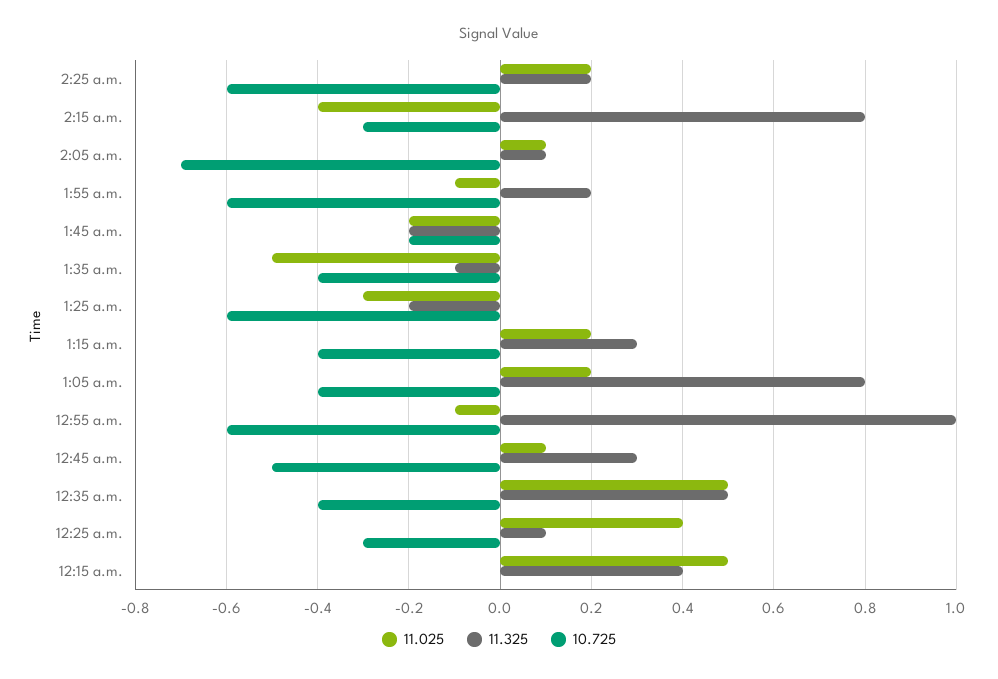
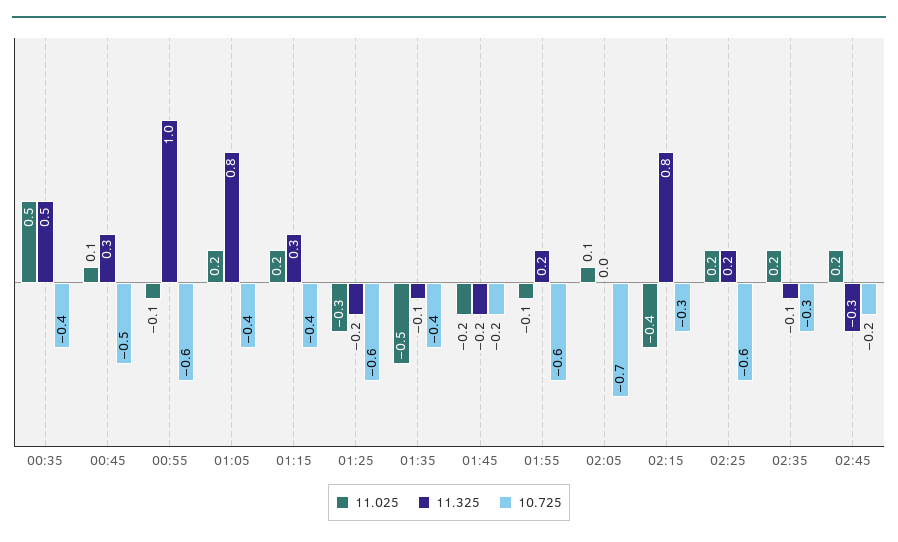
11.325, 2:05 a.m.: 0.1 -> 0
11.025, 12:25 a.m.: 0.4 -> none
11.325, 12:25 a.m.: 0.1 -> none
10.725, 12:25 a.m.: -0.3 -> none
11.025, 12:15 a.m.: 0.5 -> none
11.325, 12:15 a.m.: 0.4 -> none
10.725, 12:15 a.m.: 0 -> none
11.025, 02:35: none -> 0.2
11.325, 02:35: none -> -0.1
10.725, 02:35: none -> -0.3
11.025, 02:45: none -> 0.2
11.325, 02:45: none -> -0.3
10.725, 02:45: none -> -0.2

